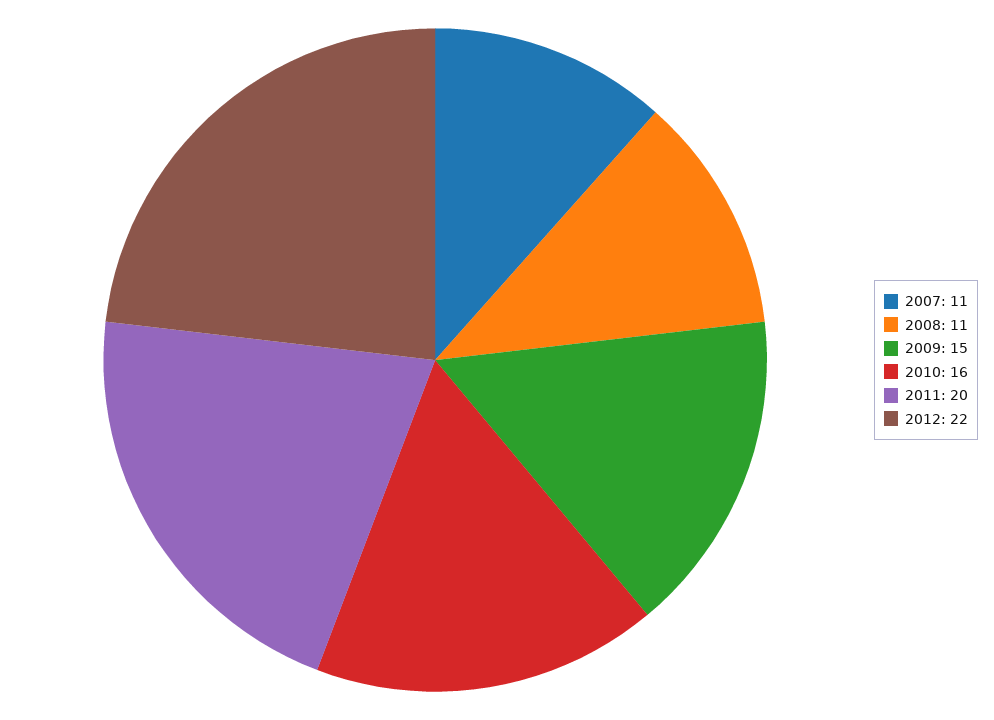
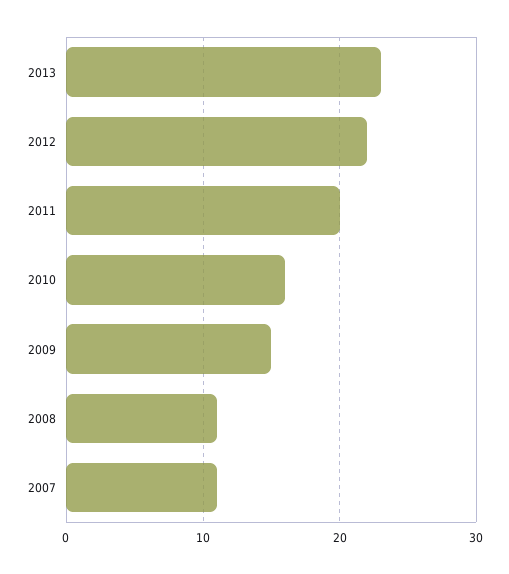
2013: none -> 23

